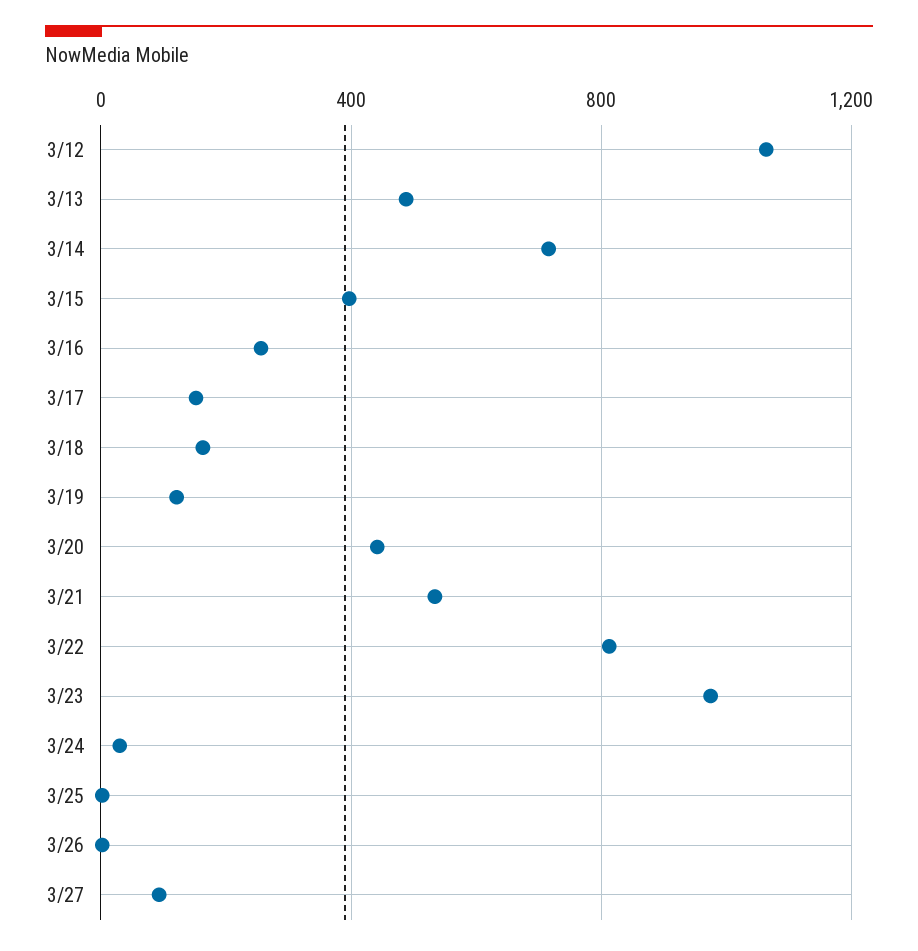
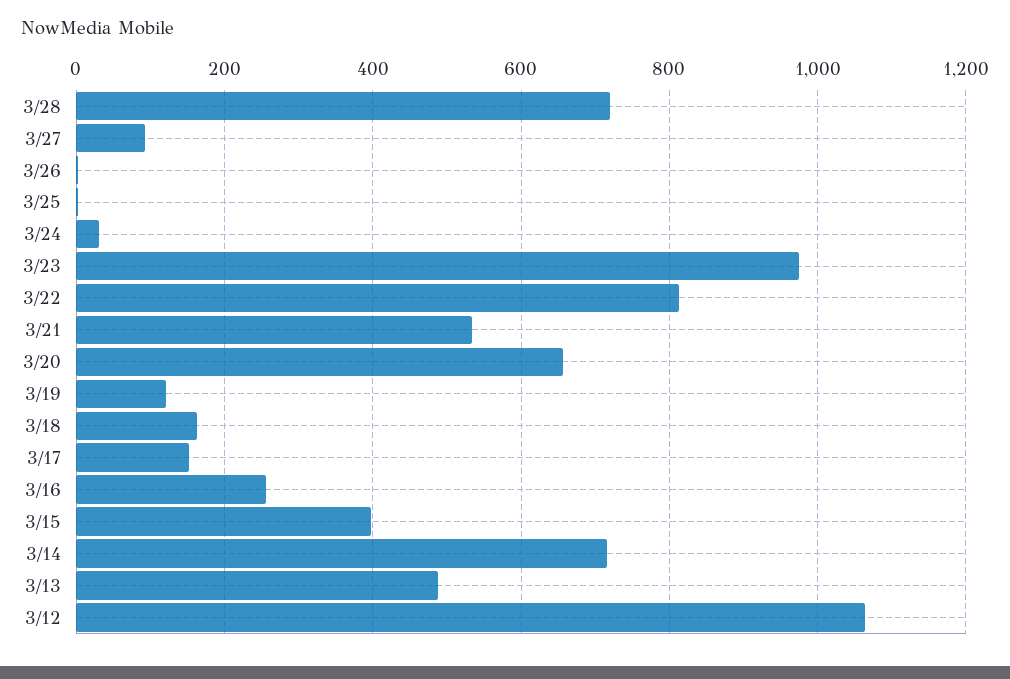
3/20: 450 -> 660
3/28: none -> 720

